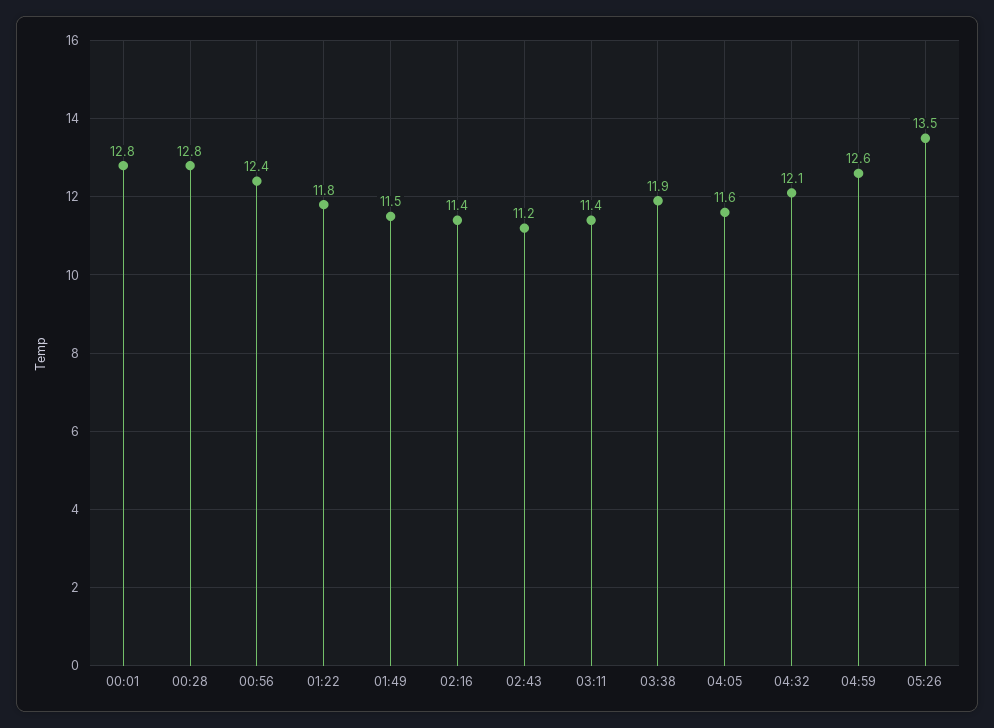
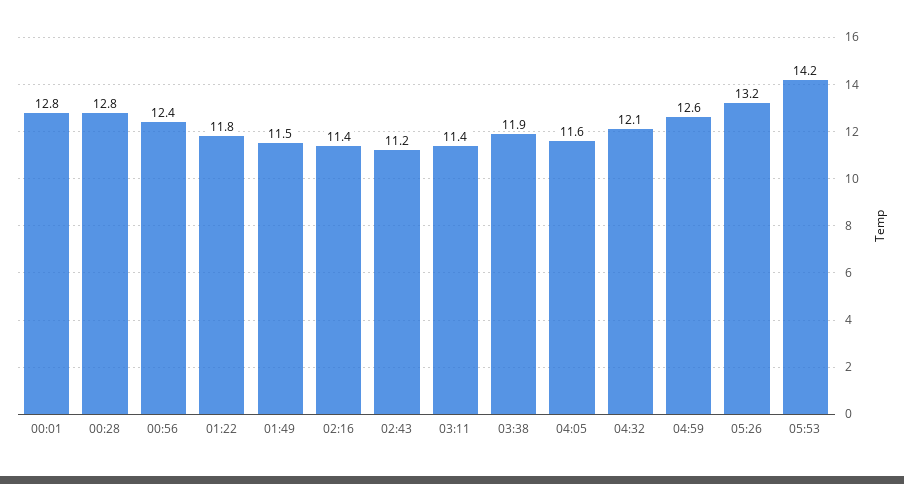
05:26: 13.5 -> 13.2
05:53: none -> 14.2

